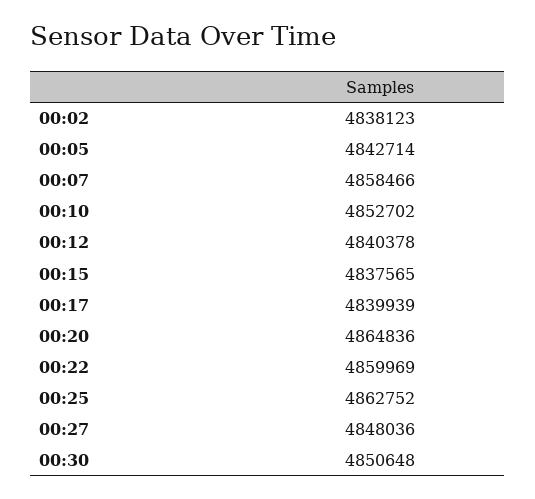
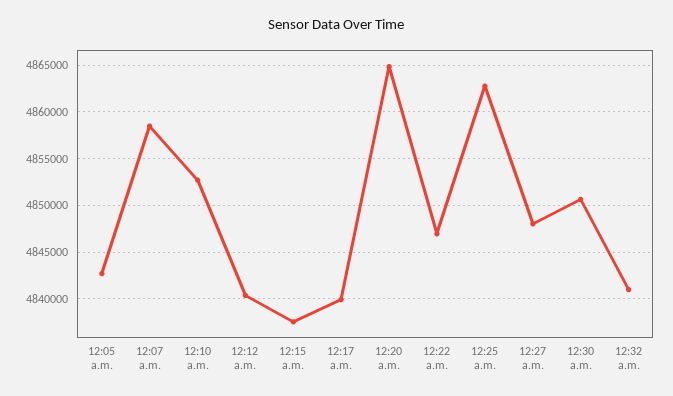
00:02: 4838123 -> none
00:22: 4859969 -> 4847000
12:32 a.m.: none -> 4841000

